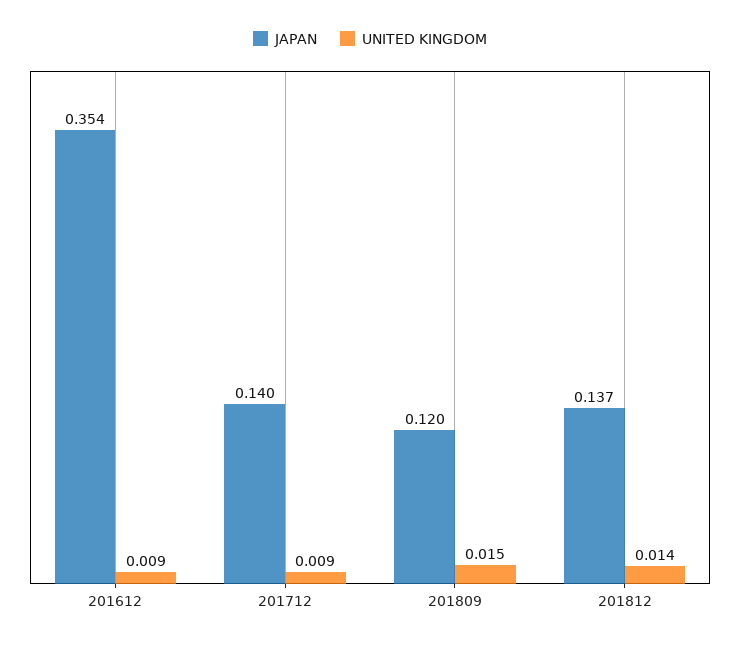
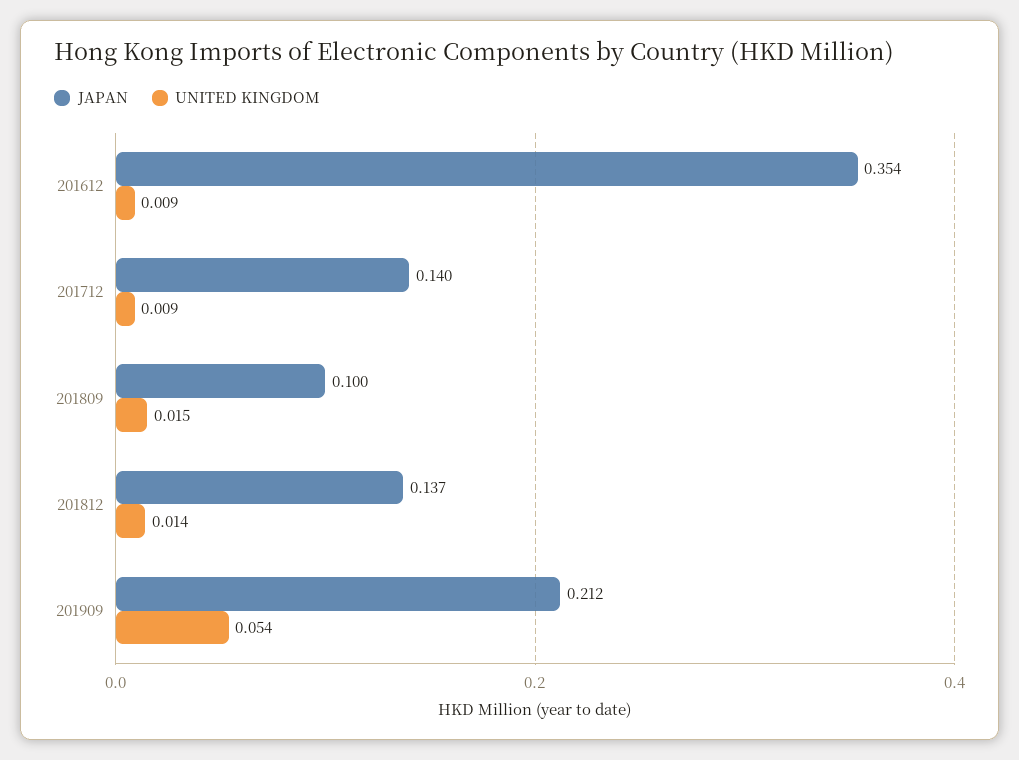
JAPAN, 201809: 0.12 -> 0.1
JAPAN, 201909: none -> 0.212
UNITED KINGDOM, 201909: none -> 0.054

